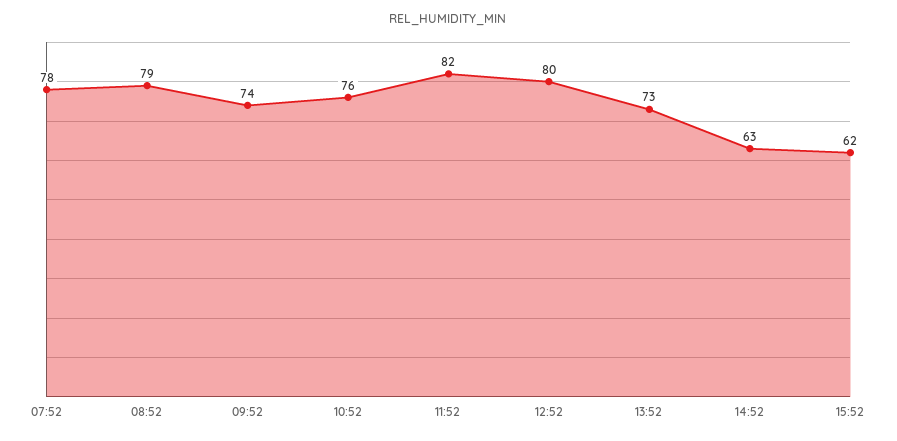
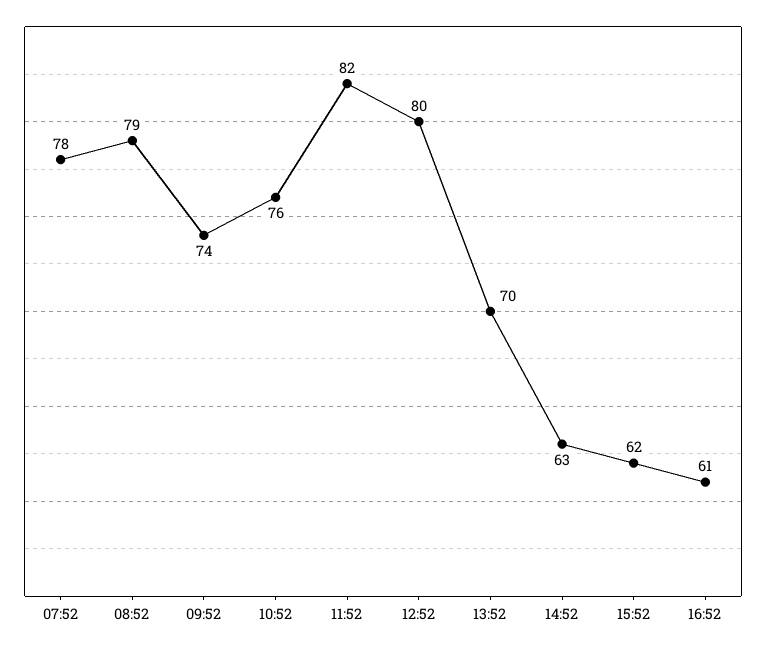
13:52: 73 -> 70
16:52: none -> 61

